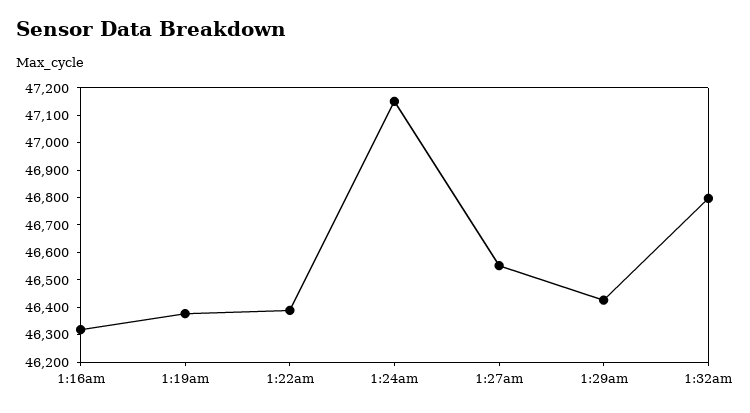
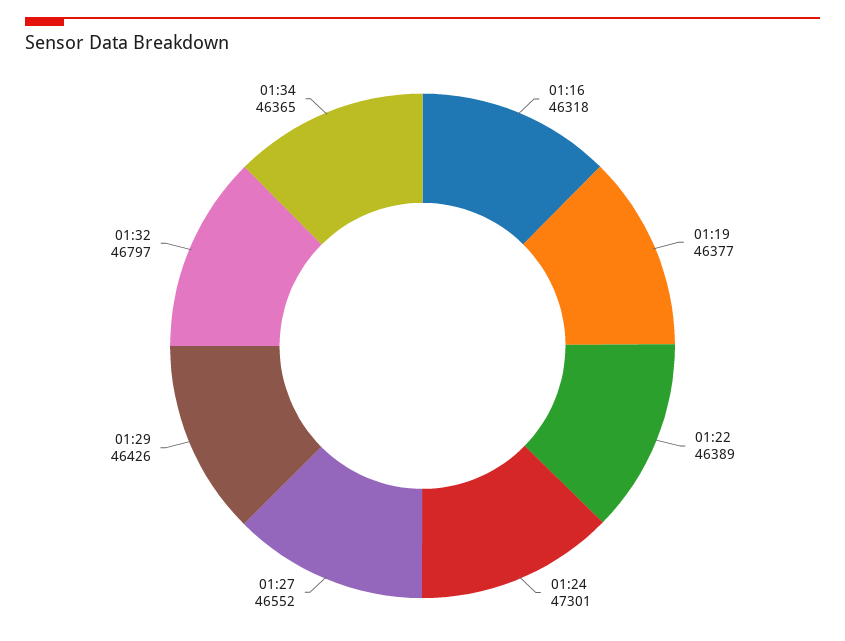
1:24am: 47150 -> 47301
01:34: none -> 46365

